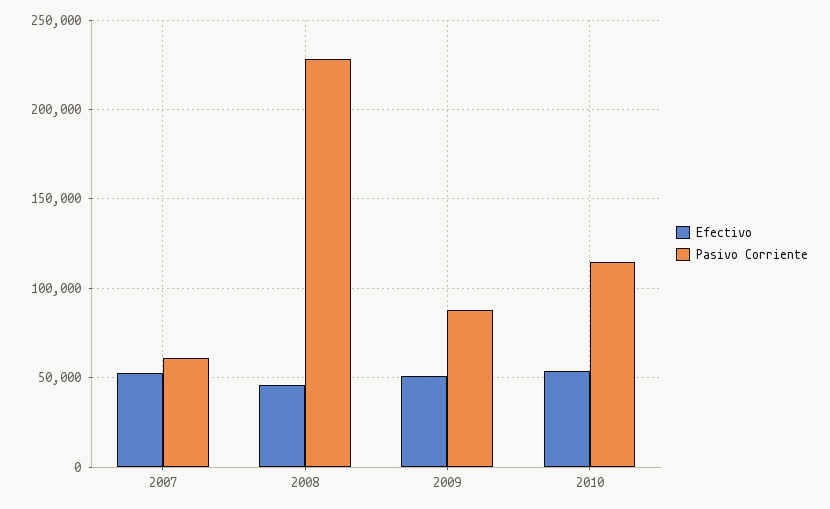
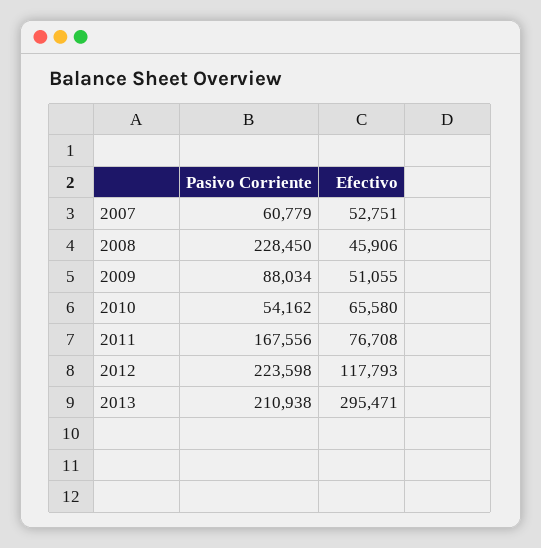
Efectivo, 2010: 55000 -> 65580
Pasivo Corriente, 2010: 115000 -> 54162
Pasivo Corriente, 2011: none -> 167556
Efectivo, 2011: none -> 76708
Pasivo Corriente, 2012: none -> 223598
Efectivo, 2012: none -> 117793
Pasivo Corriente, 2013: none -> 210938
Efectivo, 2013: none -> 295471

